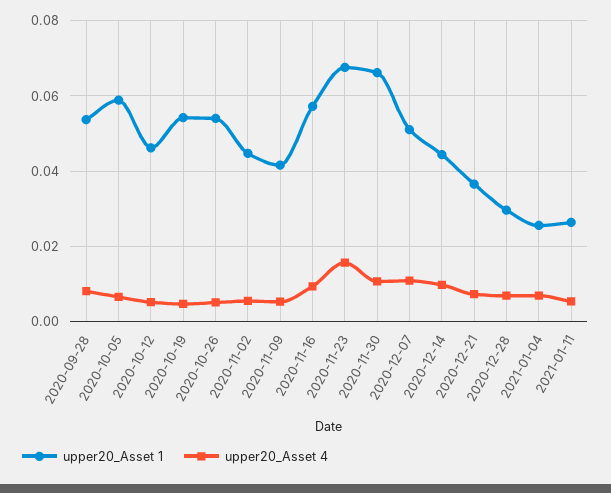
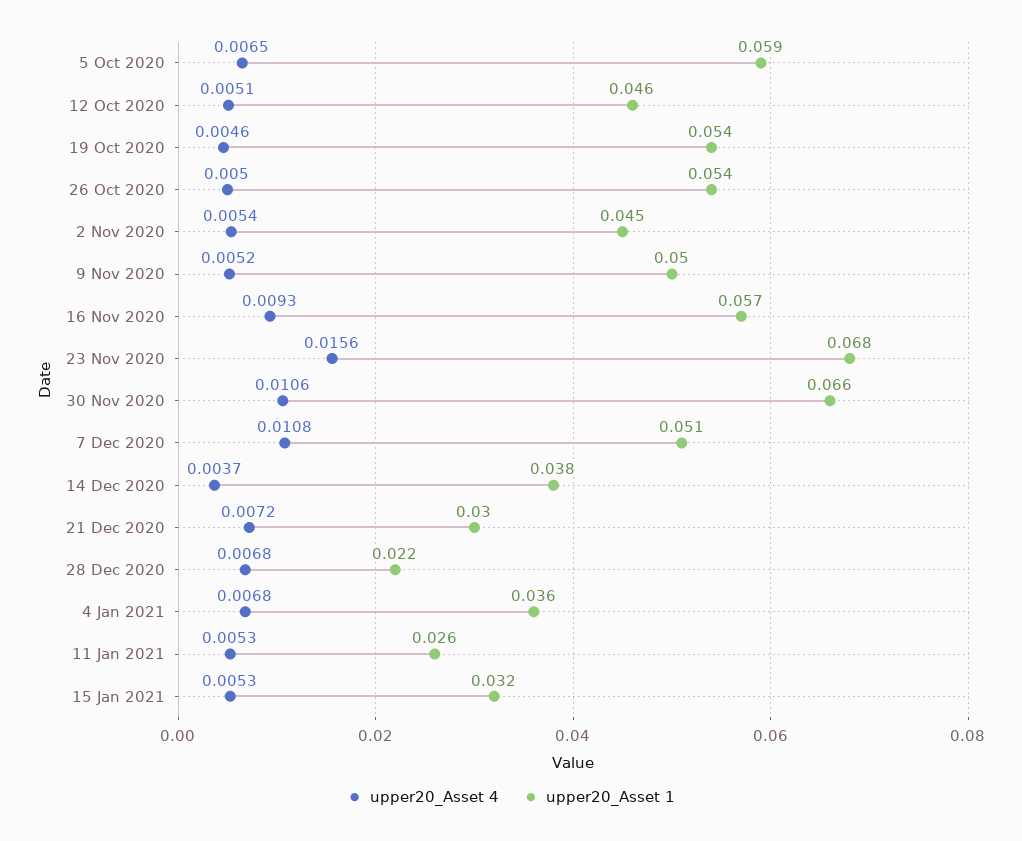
upper20_Asset 1, 2020-09-28: 0.054 -> none
upper20_Asset 4, 2020-09-28: 0.008 -> none
upper20_Asset 1, 2020-11-09: 0.042 -> 0.05
upper20_Asset 1, 2020-12-14: 0.044 -> 0.038
upper20_Asset 4, 2020-12-14: 0.01 -> 0.0037
upper20_Asset 1, 2020-12-21: 0.036 -> 0.03
upper20_Asset 1, 2020-12-28: 0.03 -> 0.022
upper20_Asset 1, 2021-01-04: 0.026 -> 0.036
upper20_Asset 4, 15 Jan 2021: none -> 0.0053
upper20_Asset 1, 15 Jan 2021: none -> 0.032

